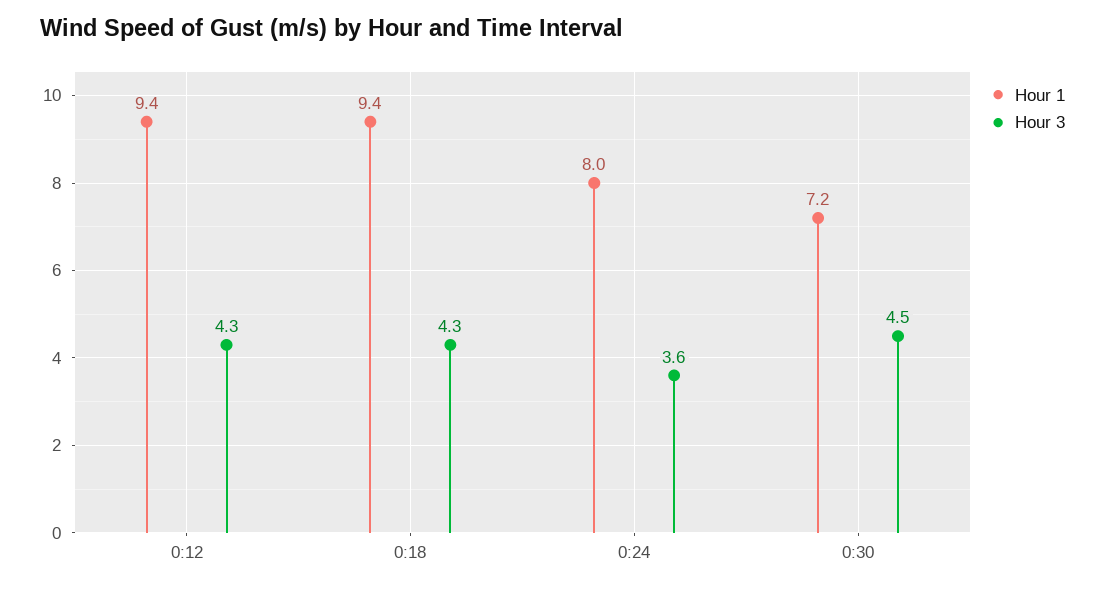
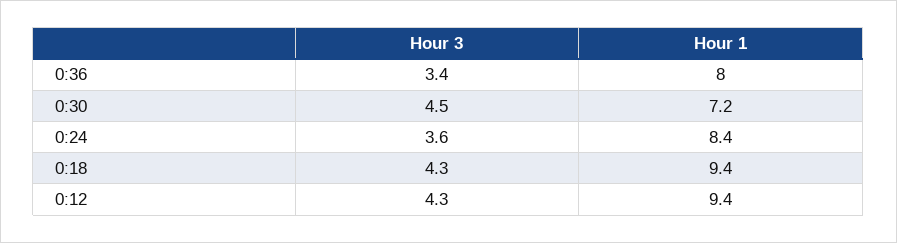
Hour 1, 0:24: 8 -> 8.4
Hour 3, 0:36: none -> 3.4
Hour 1, 0:36: none -> 8

